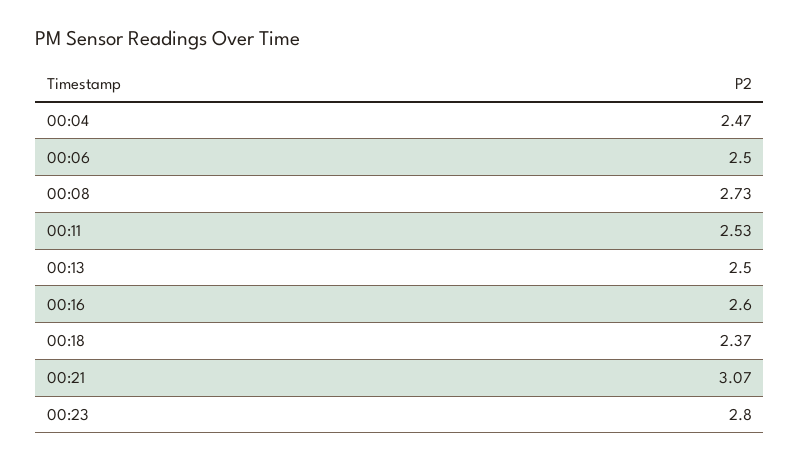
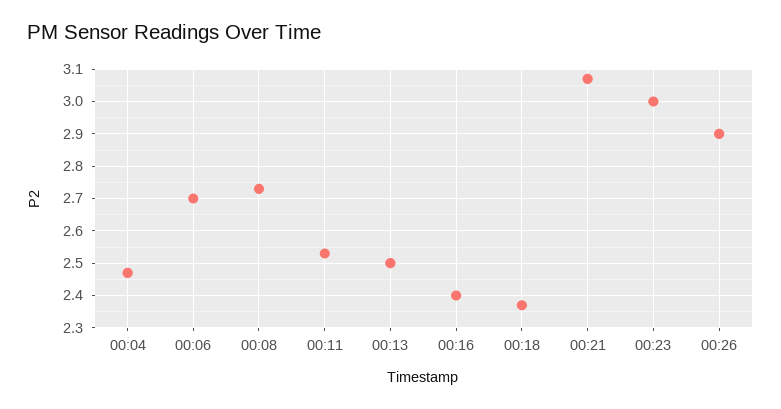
00:06: 2.5 -> 2.7
00:16: 2.6 -> 2.4
00:23: 2.8 -> 3
00:26: none -> 2.9

